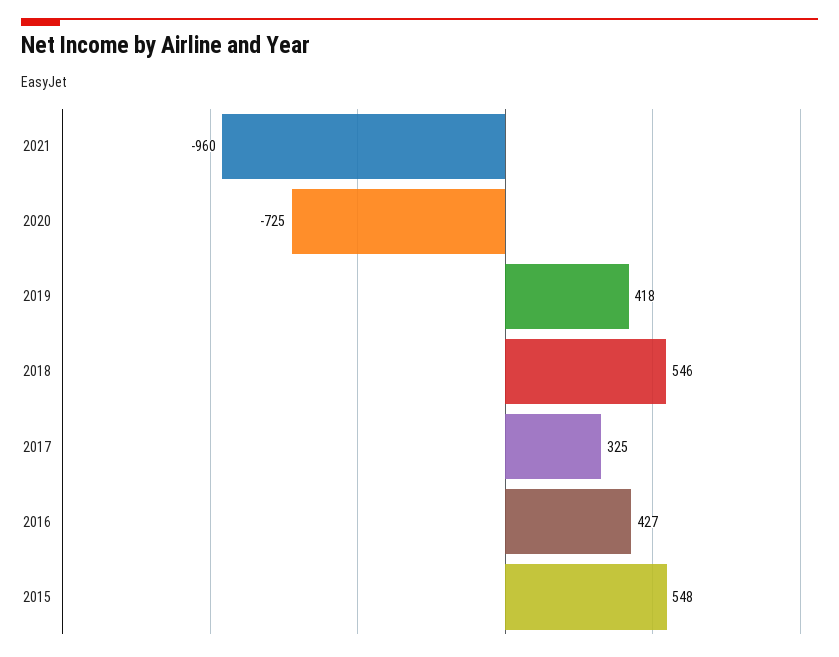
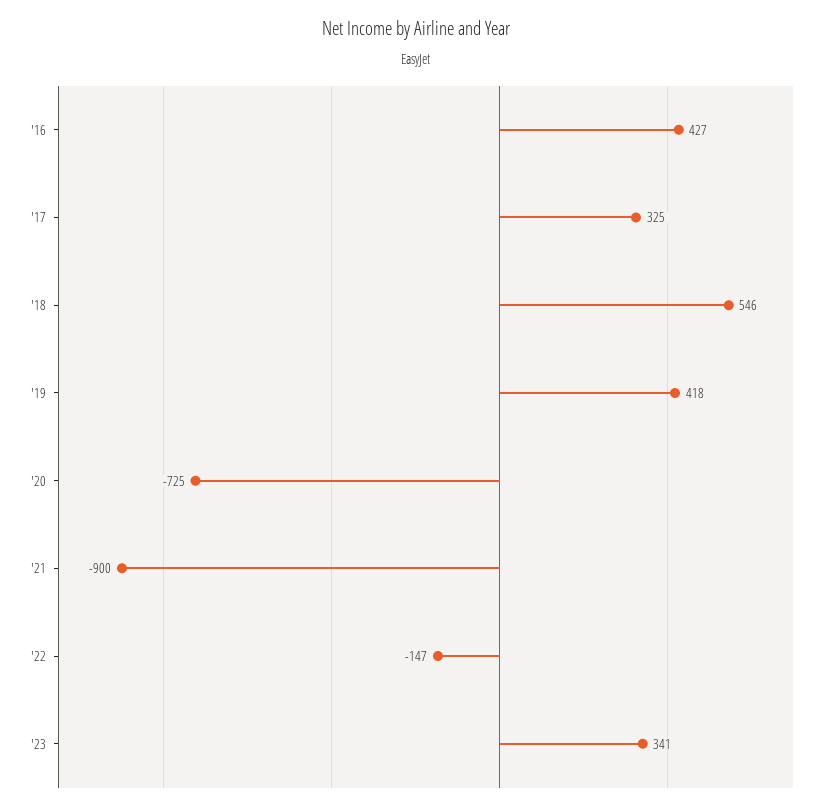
2021: -960 -> -900
2015: 548 -> none
'22: none -> -147
'23: none -> 341

